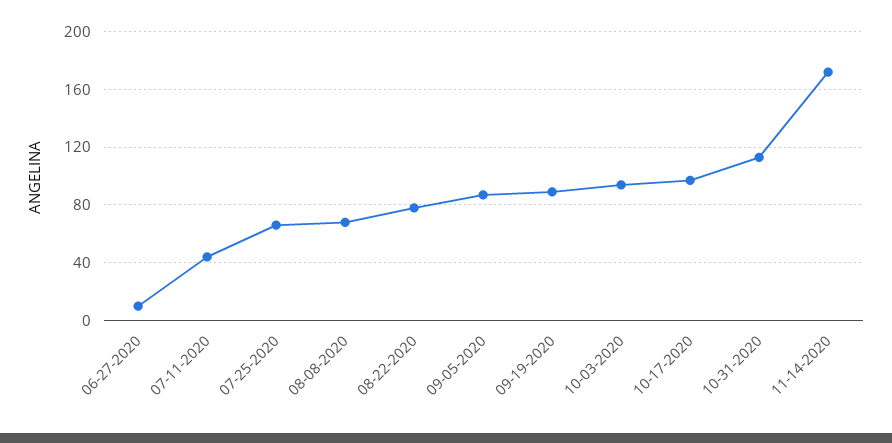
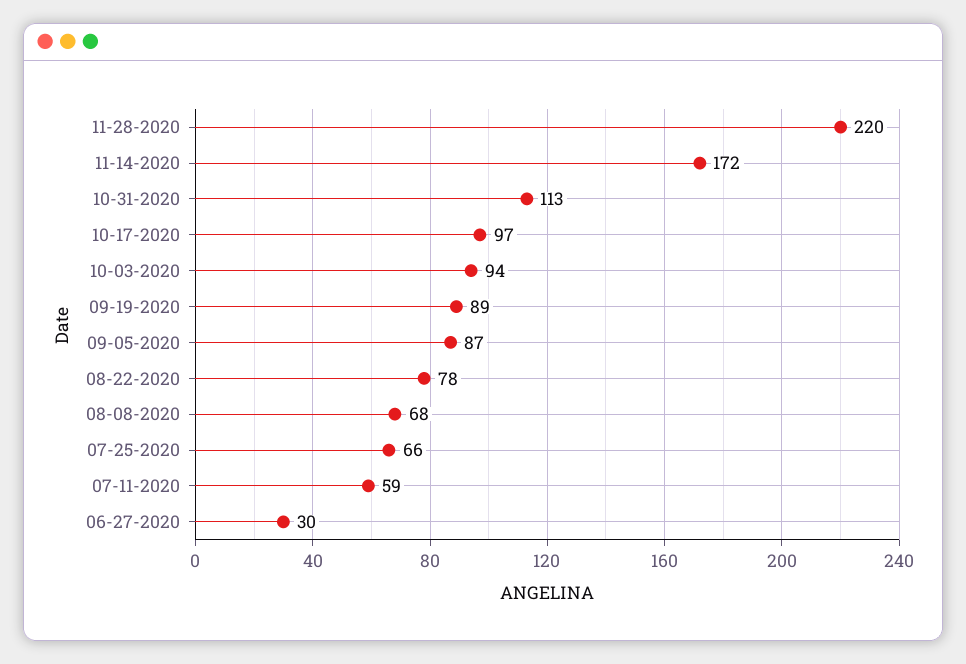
06-27-2020: 10 -> 30
07-11-2020: 45 -> 59
11-28-2020: none -> 220

